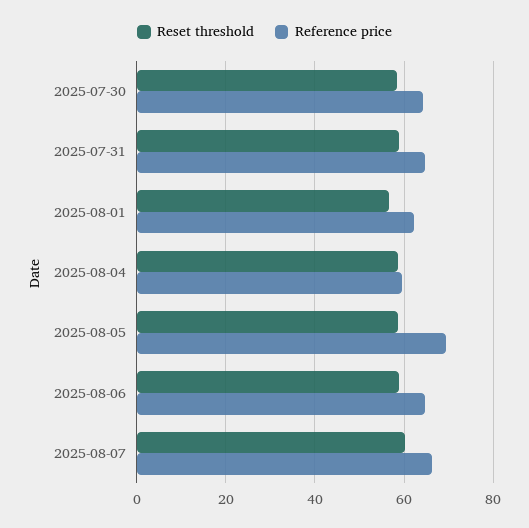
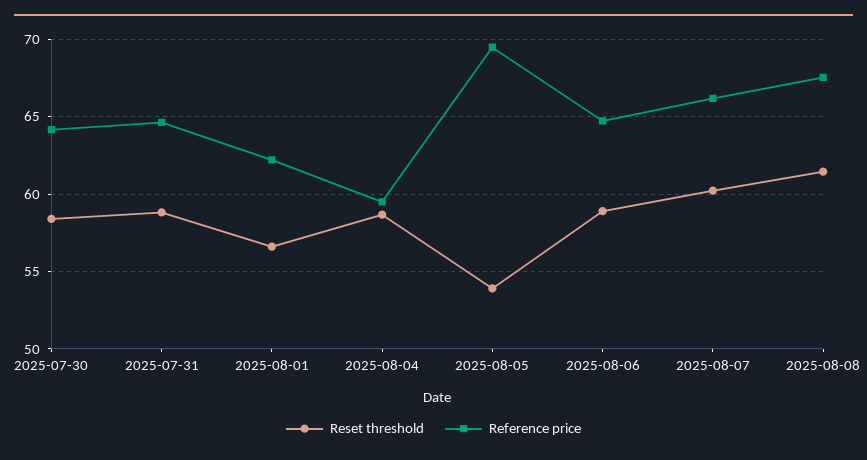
Reset threshold, 2025-08-05: 58 -> 54
Reset threshold, 2025-08-08: none -> 61.5
Reference price, 2025-08-08: none -> 67.5

